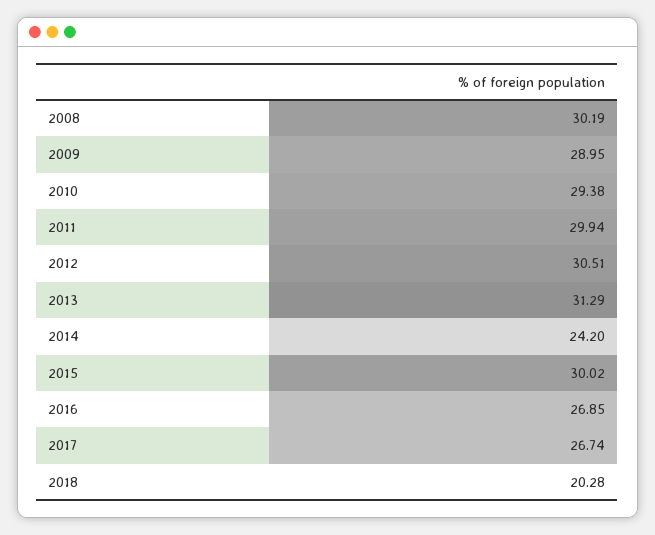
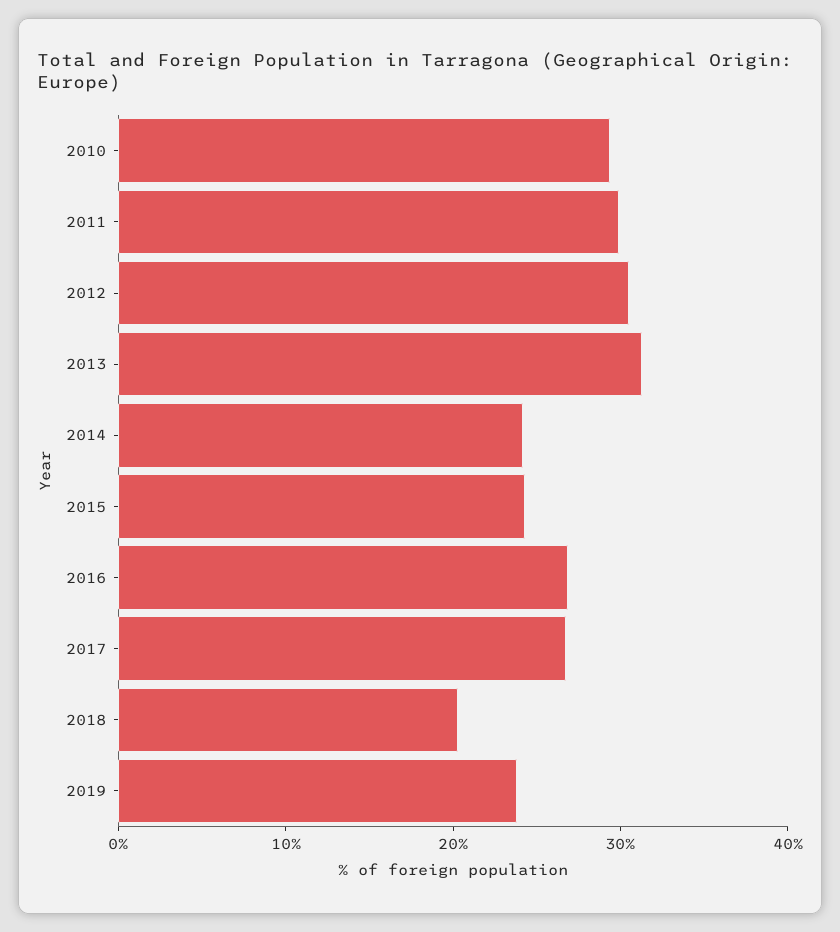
2008: 30.19 -> none
2009: 28.95 -> none
2015: 30.02 -> 24
2019: none -> 24

